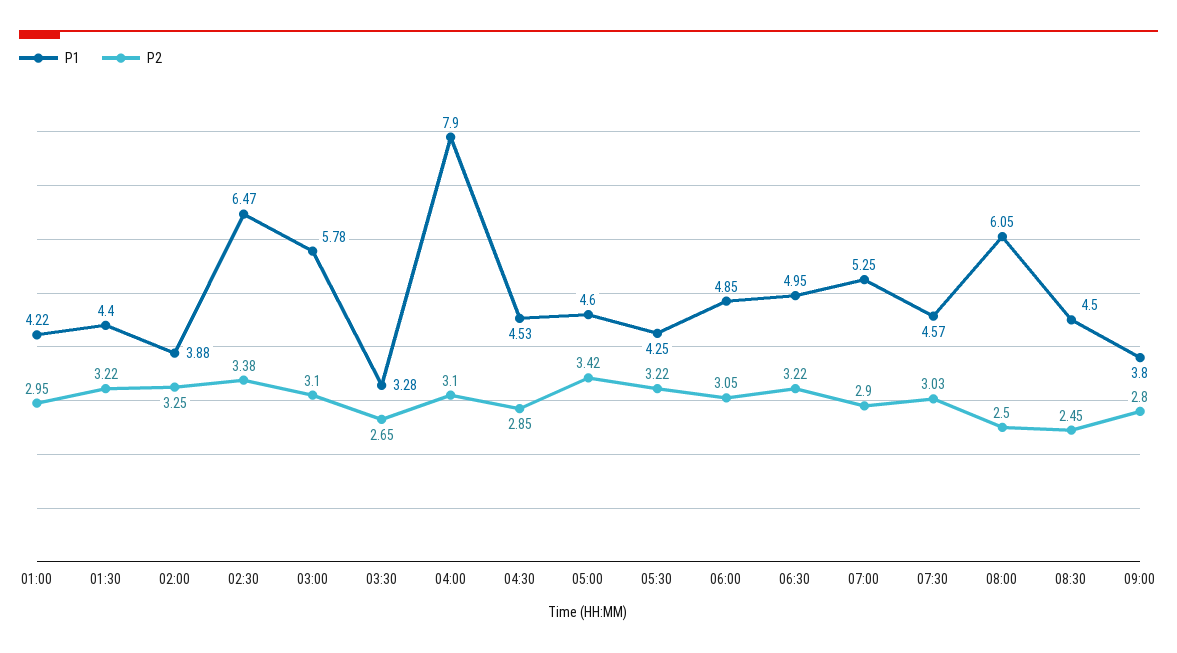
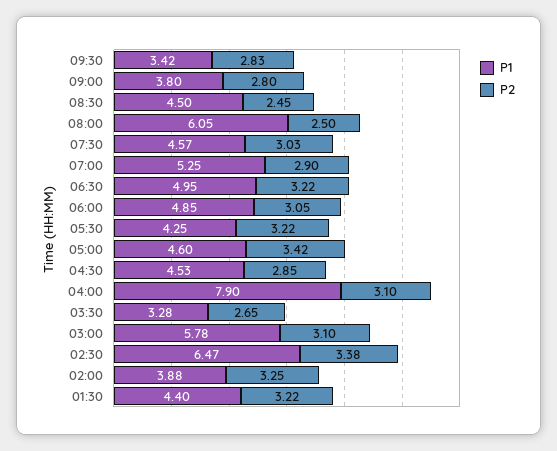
P1, 01:00: 4.22 -> none
P2, 01:00: 2.95 -> none
P1, 09:30: none -> 3.42
P2, 09:30: none -> 2.83

